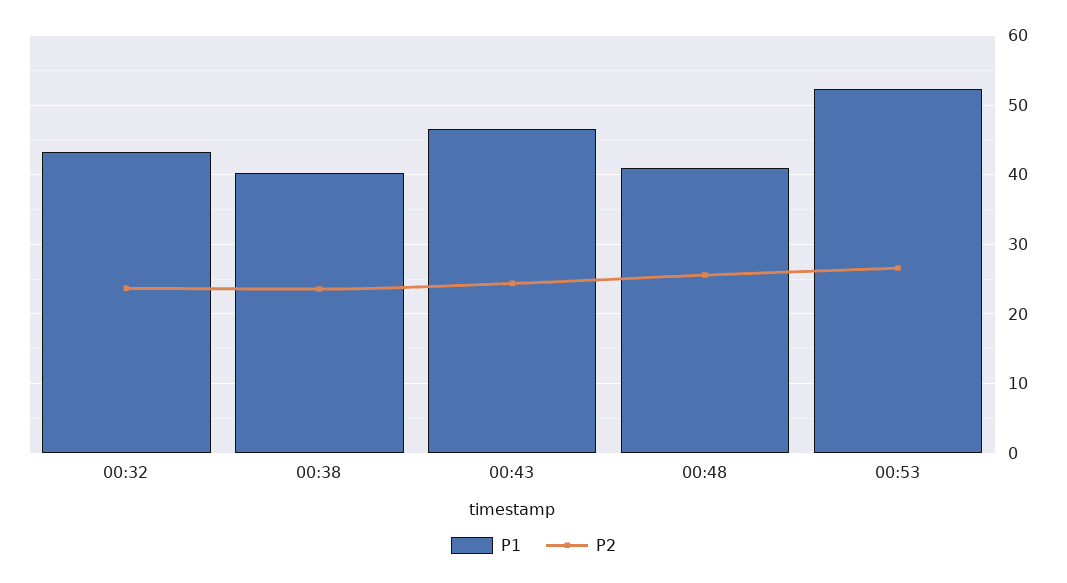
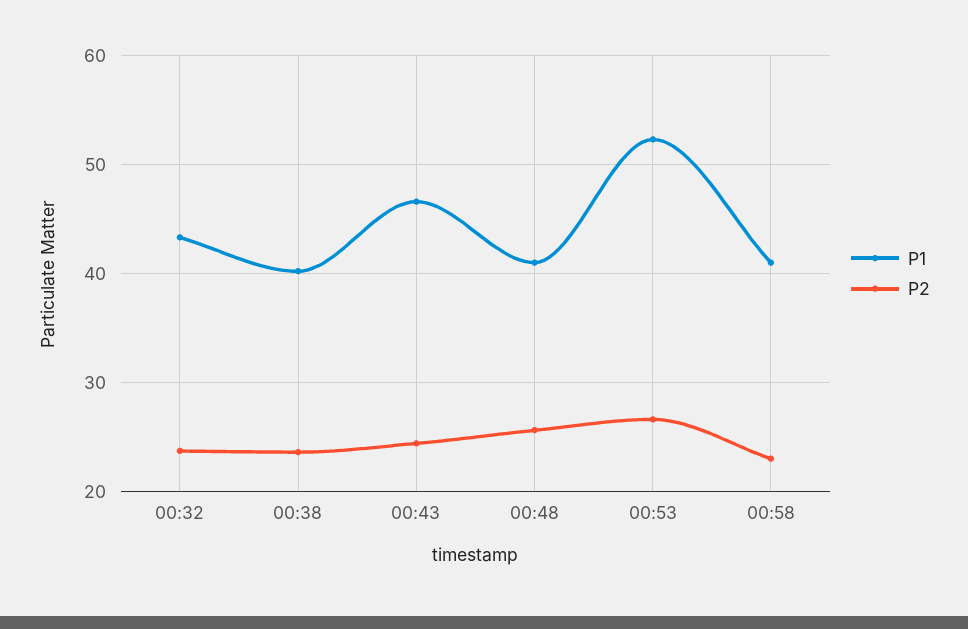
P1, 00:58: none -> 41
P2, 00:58: none -> 23

